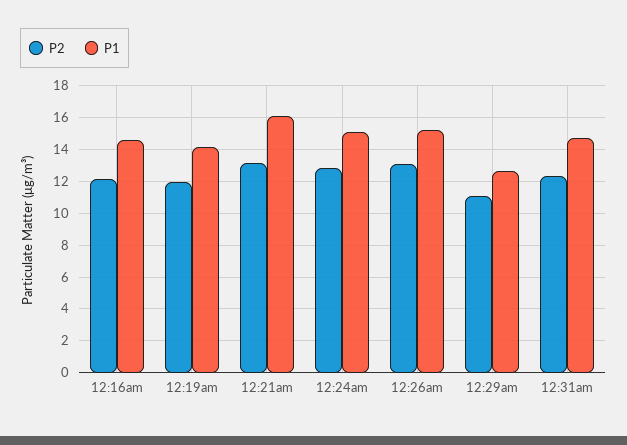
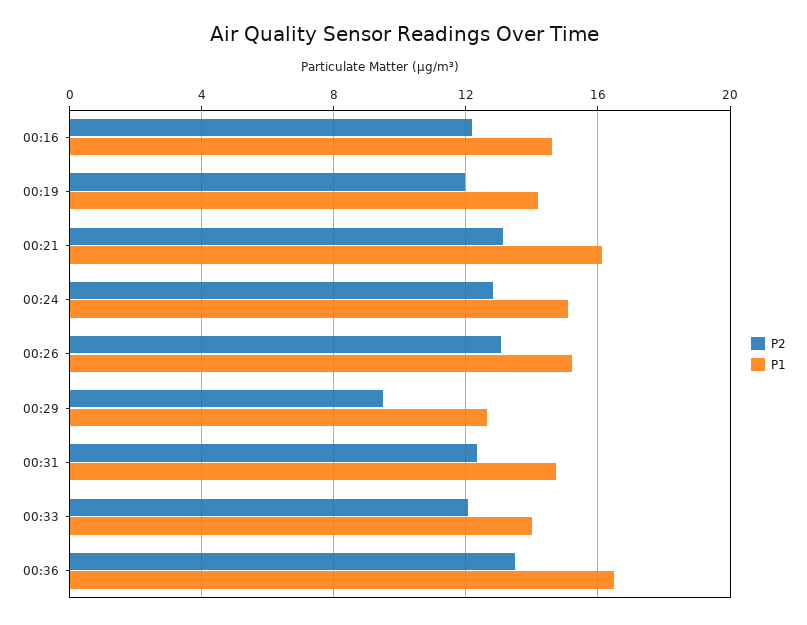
P2, 12:29am: 11 -> 9.5
P2, 00:33: none -> 12
P1, 00:33: none -> 14
P2, 00:36: none -> 13.5
P1, 00:36: none -> 16.5

